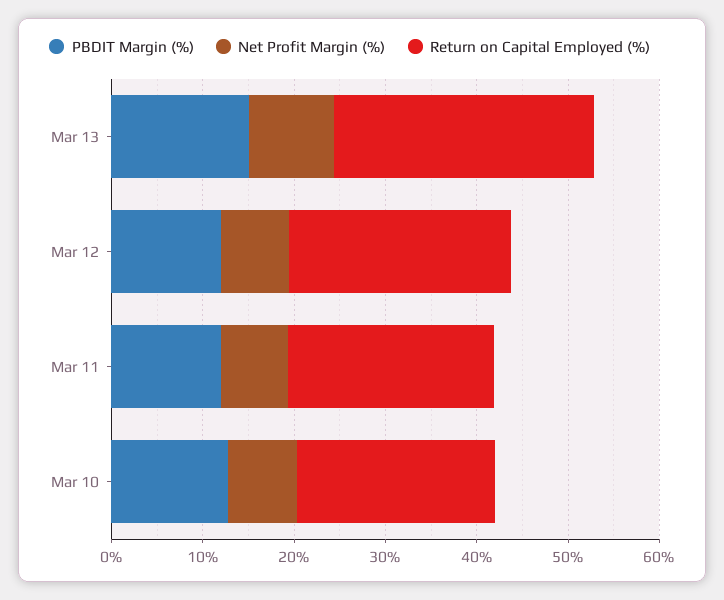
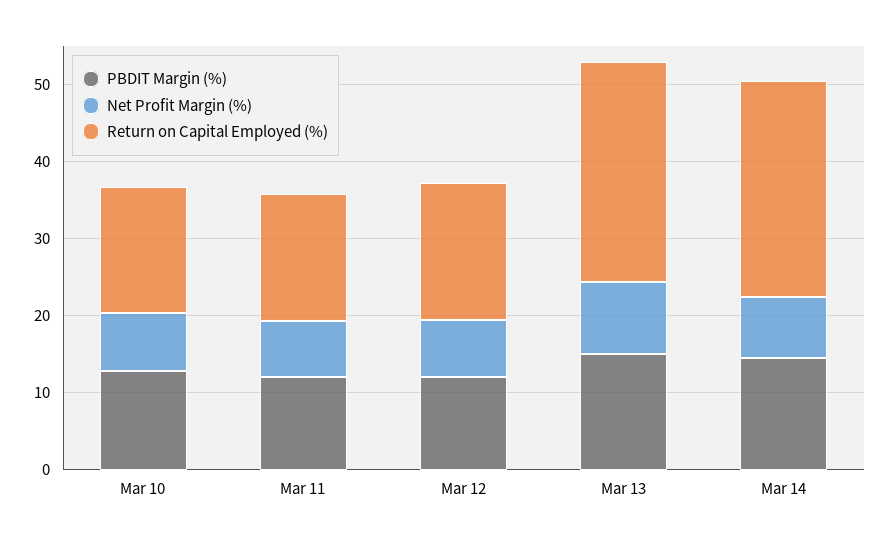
Return on Capital Employed (%), Mar 12: 24 -> 18
Return on Capital Employed (%), Mar 11: 22 -> 16
Return on Capital Employed (%), Mar 10: 22 -> 16
PBDIT Margin (%), Mar 14: none -> 14
Net Profit Margin (%), Mar 14: none -> 8
Return on Capital Employed (%), Mar 14: none -> 28

